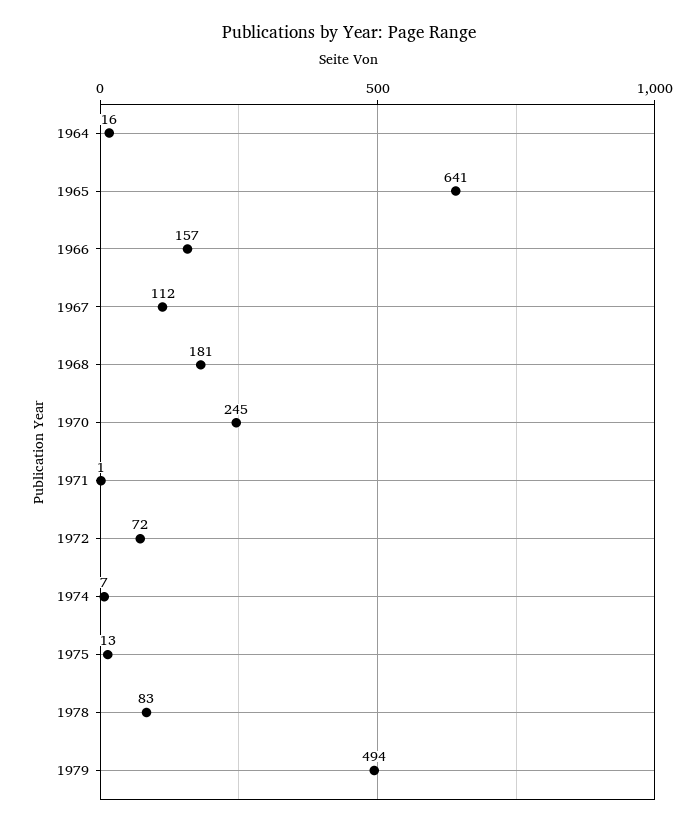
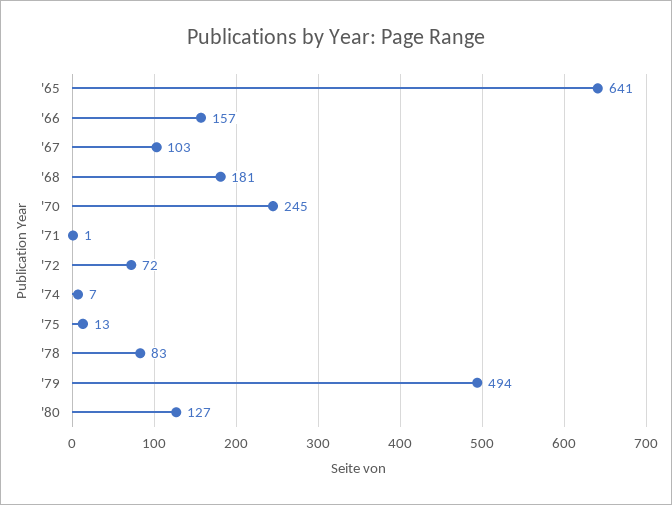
1964: 16 -> none
1967: 112 -> 103
'80: none -> 127

